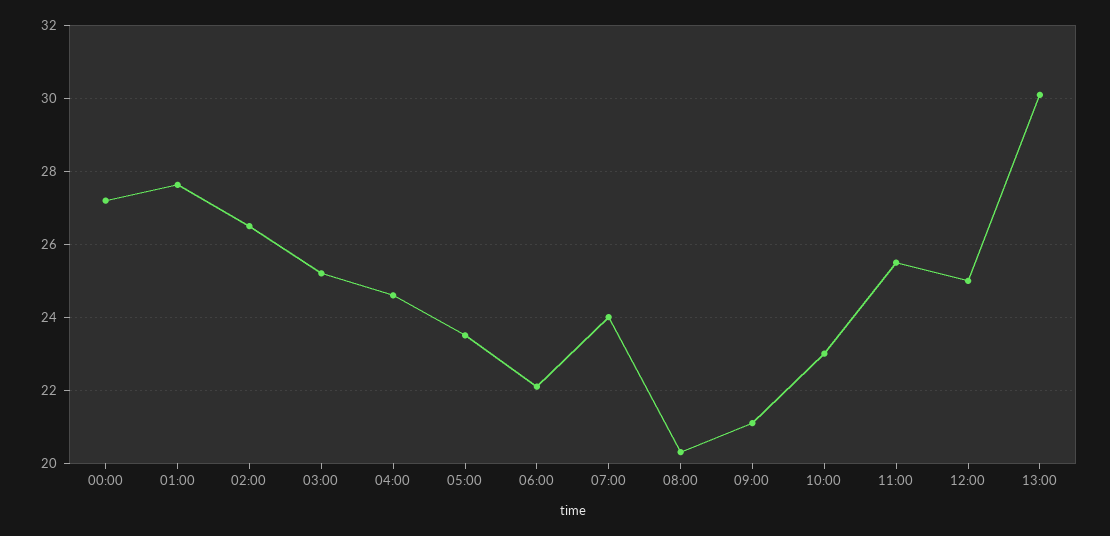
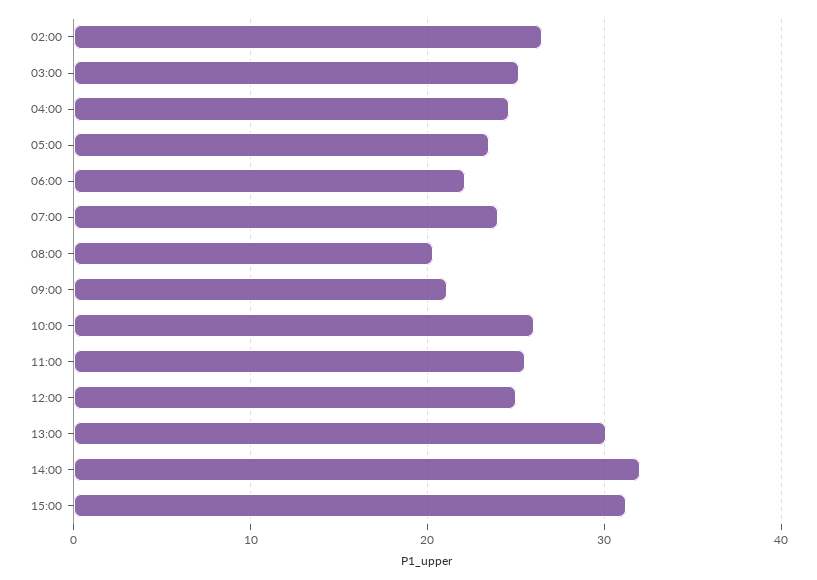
00:00: 27.2 -> none
01:00: 27.6 -> none
10:00: 23 -> 26
14:00: none -> 32
15:00: none -> 31

